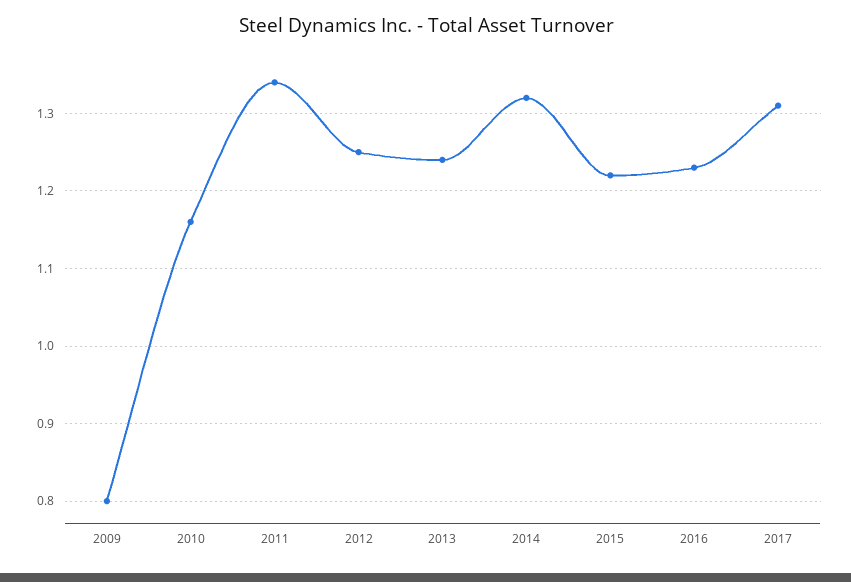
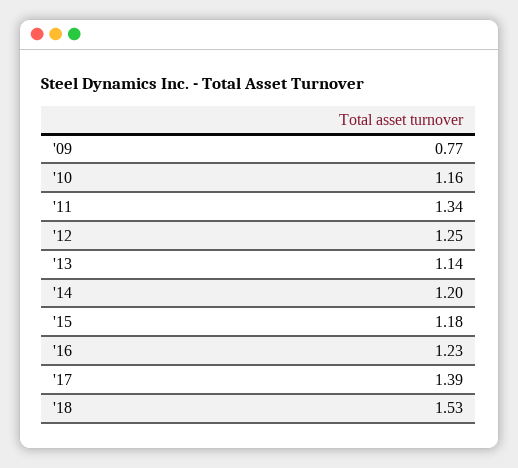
2009: 0.8 -> 0.77
2013: 1.24 -> 1.14
2014: 1.32 -> 1.2
2015: 1.22 -> 1.18
2017: 1.31 -> 1.39
'18: none -> 1.53

